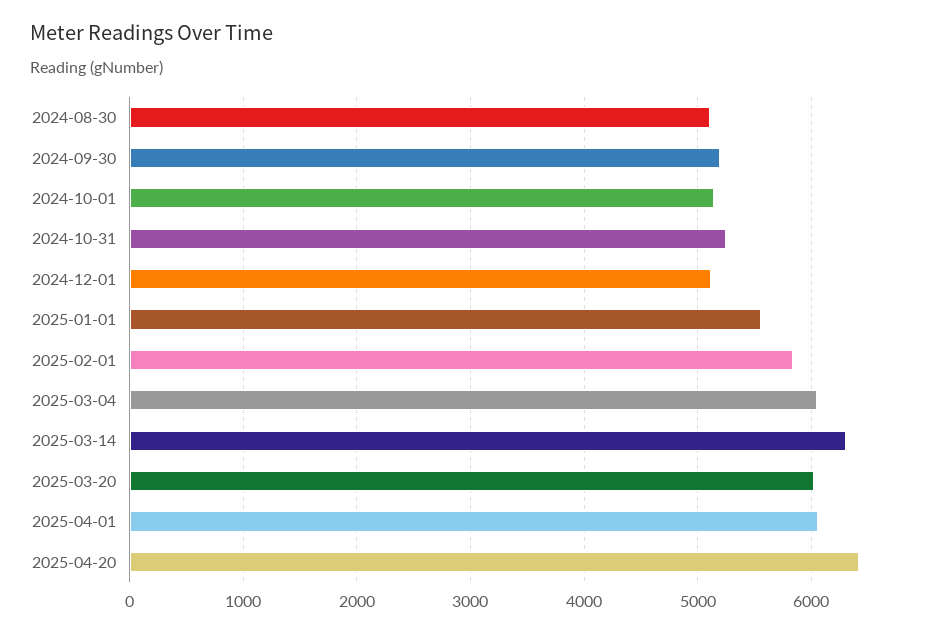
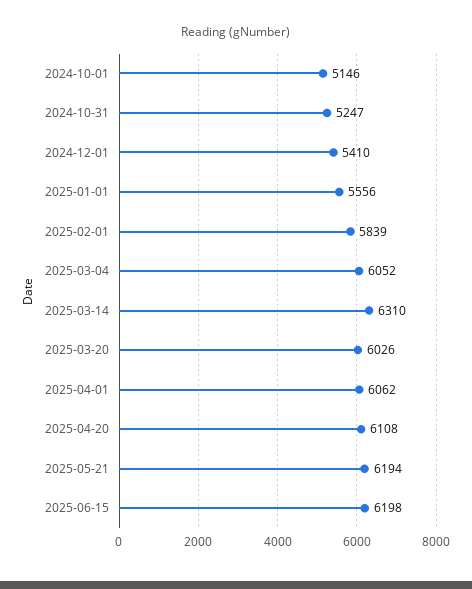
2024-08-30: 5100 -> none
2024-09-30: 5200 -> none
2024-12-01: 5100 -> 5410
2025-04-20: 6400 -> 6108
2025-05-21: none -> 6194
2025-06-15: none -> 6198

